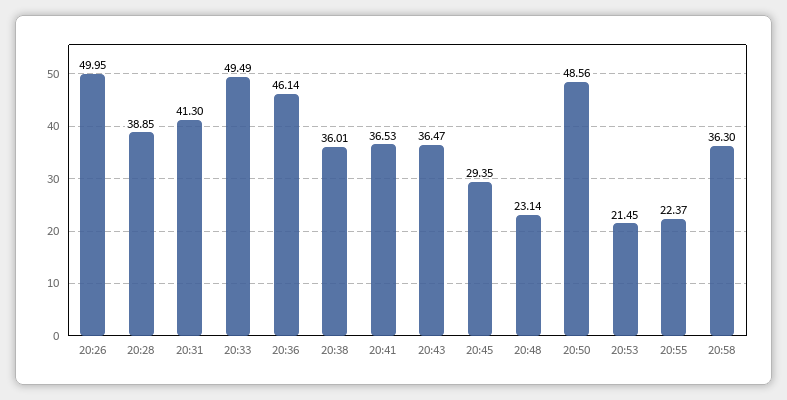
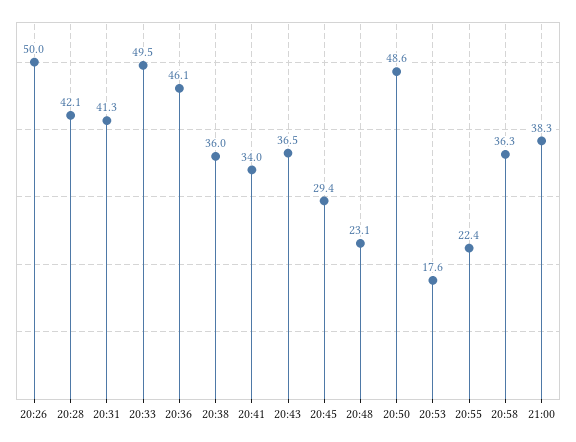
20:28: 38.85 -> 42.1
20:41: 36.53 -> 34
20:53: 21.45 -> 17.6
21:00: none -> 38.3

